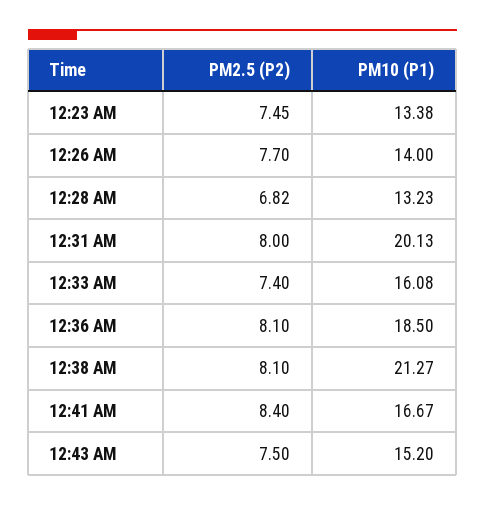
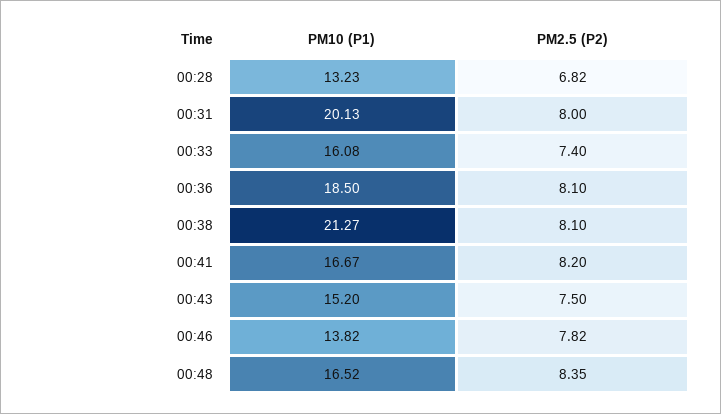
PM2.5 (P2), 12:23 AM: 7.45 -> none
PM10 (P1), 12:23 AM: 13.38 -> none
PM2.5 (P2), 12:26 AM: 7.7 -> none
PM10 (P1), 12:26 AM: 14 -> none
PM2.5 (P2), 12:41 AM: 8.4 -> 8.2
PM10 (P1), 00:46: none -> 13.82
PM2.5 (P2), 00:46: none -> 7.82
PM10 (P1), 00:48: none -> 16.52
PM2.5 (P2), 00:48: none -> 8.35

